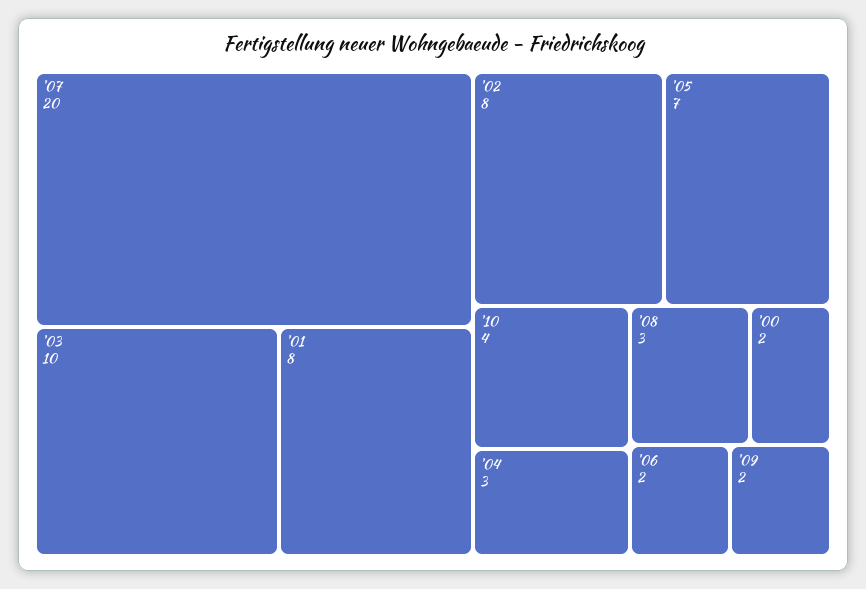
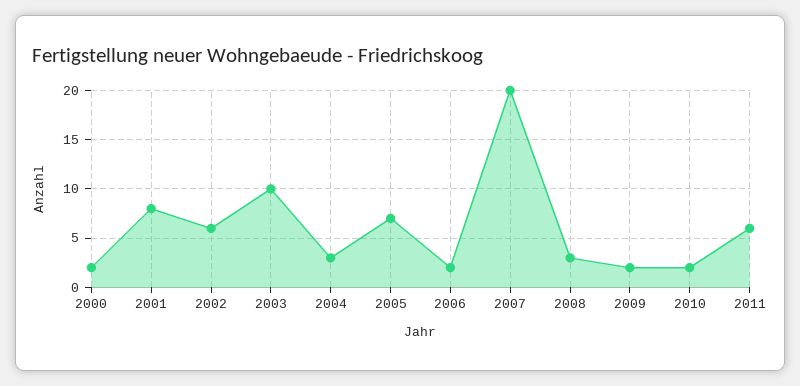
'02: 8 -> 6
'10: 4 -> 2
2011: none -> 6

